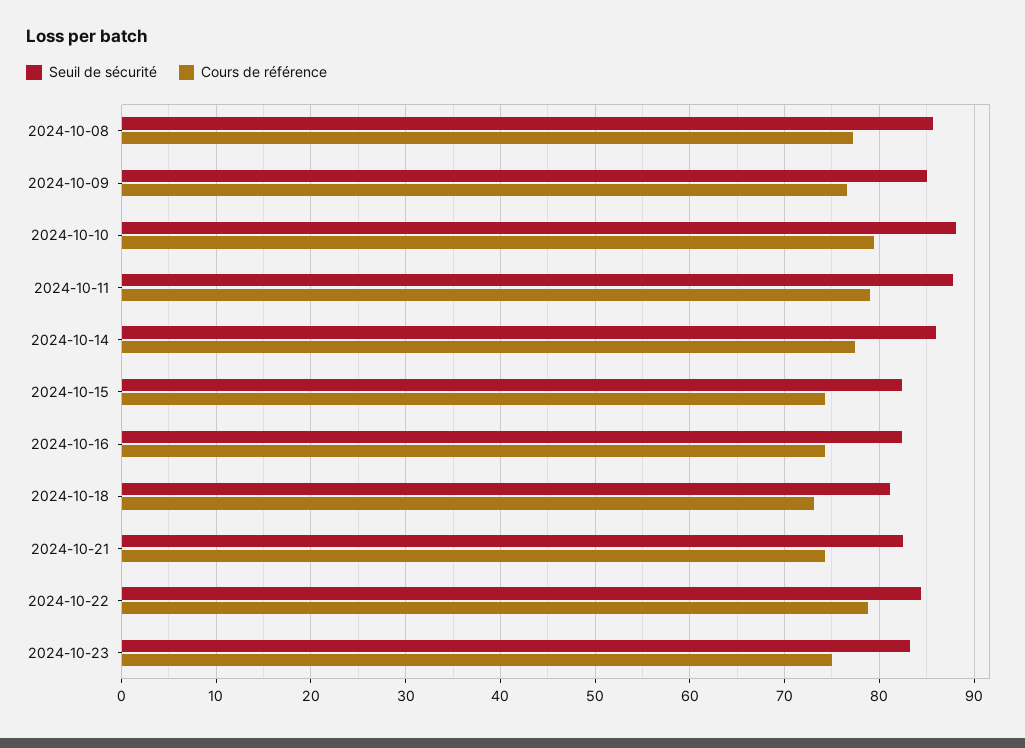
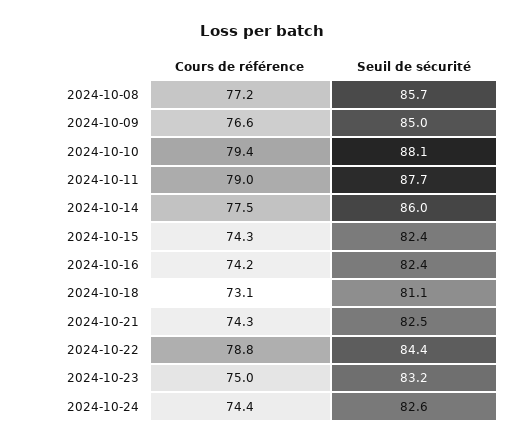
Cours de référence, 2024-10-24: none -> 74.4
Seuil de sécurité, 2024-10-24: none -> 82.6

